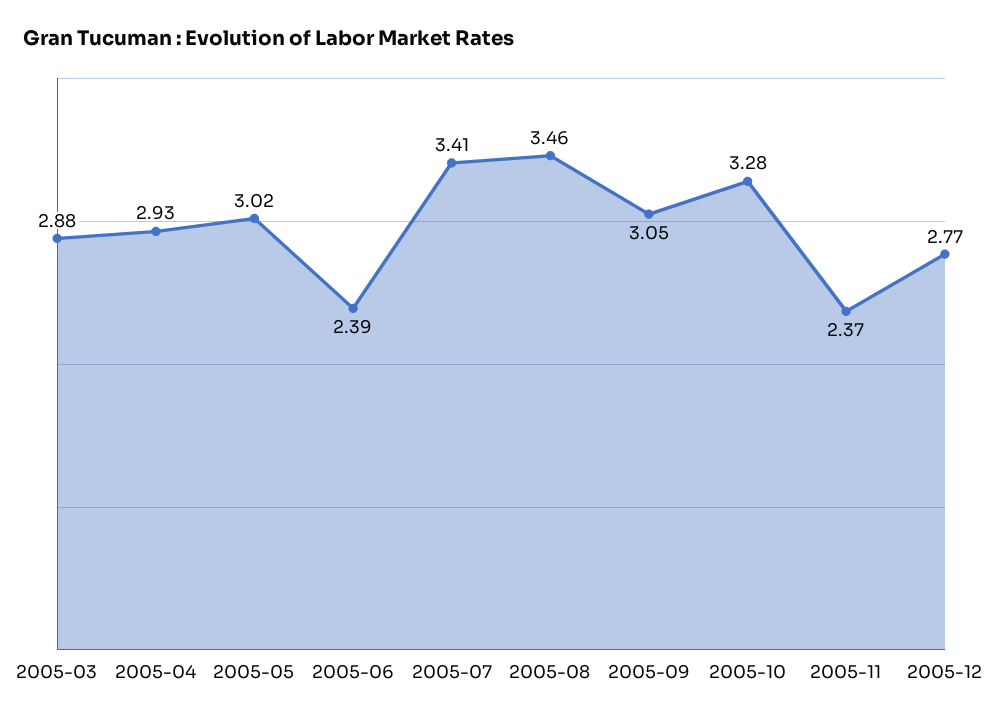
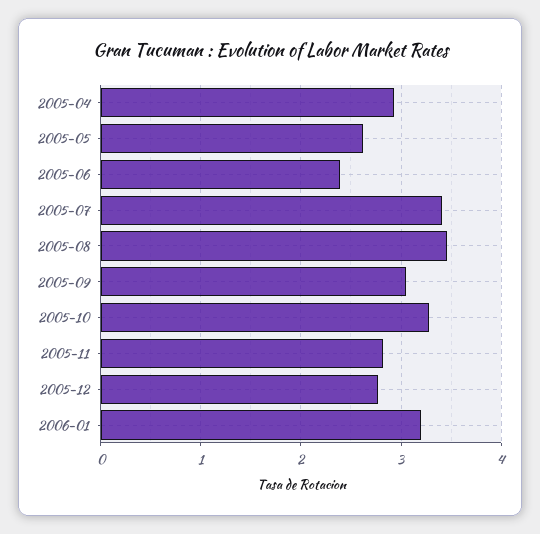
2005-03: 2.88 -> none
2005-05: 3.02 -> 2.6
2005-11: 2.37 -> 2.8
2006-01: none -> 3.2

